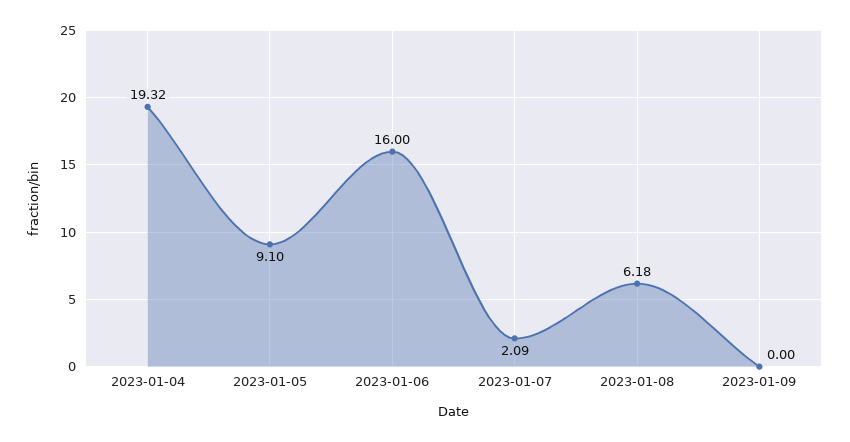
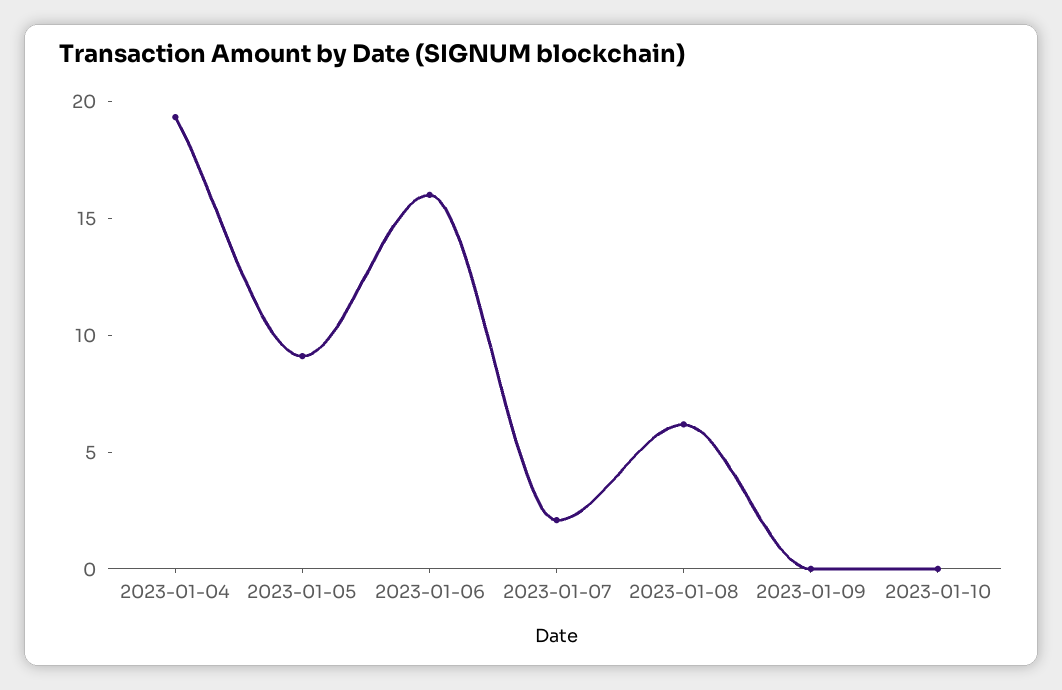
2023-01-10: none -> 0

